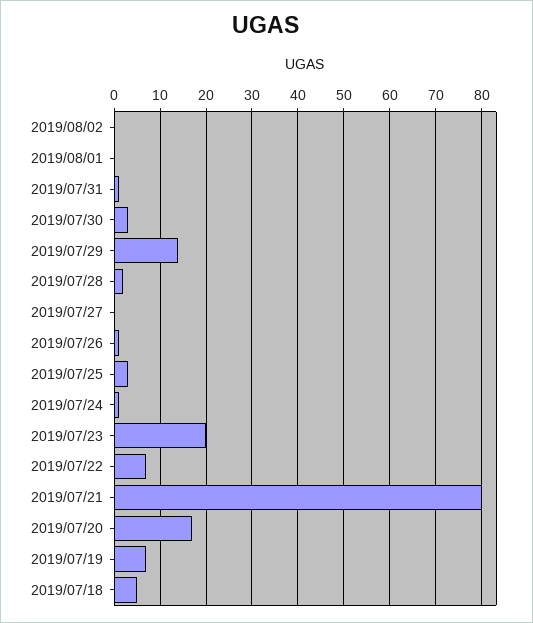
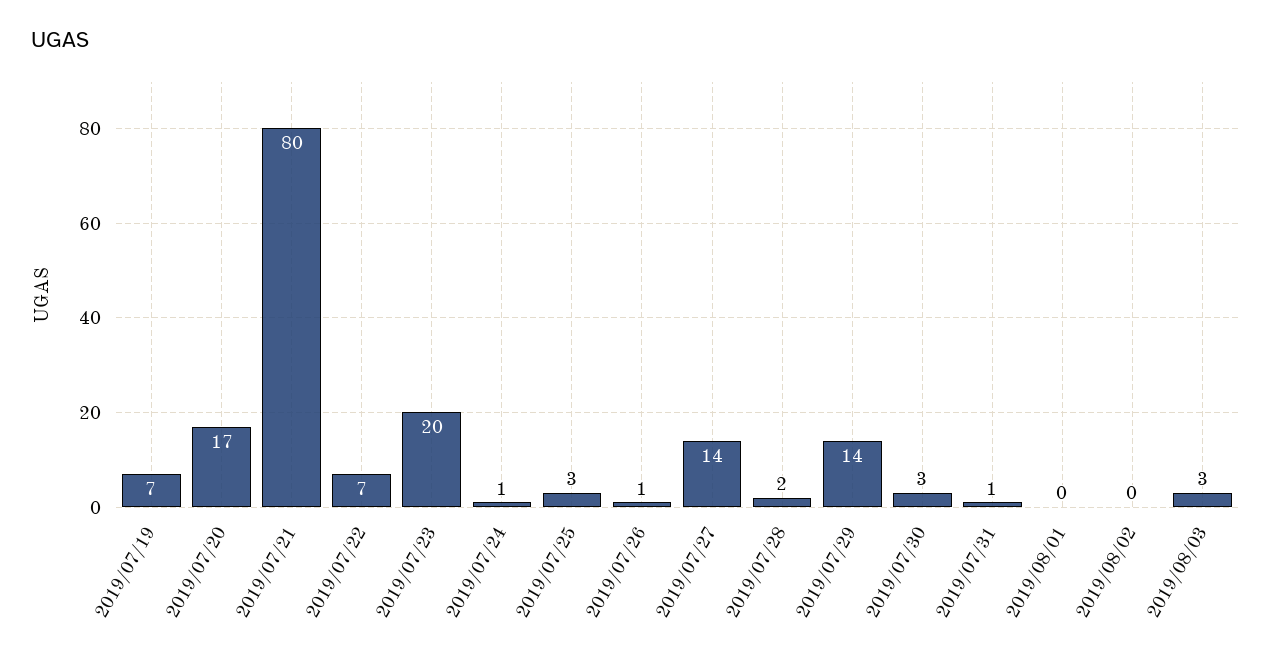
2019/07/27: 0 -> 14
2019/07/18: 5 -> none
2019/08/03: none -> 3

